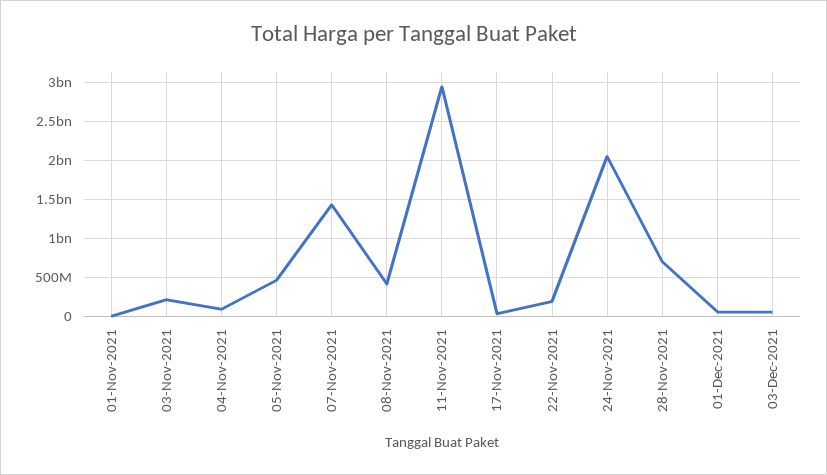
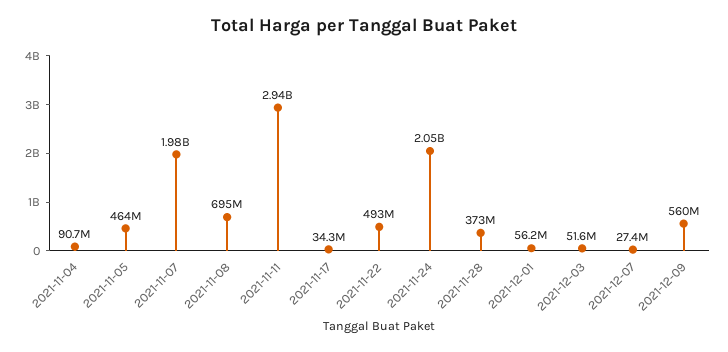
01-Nov-2021: 0 -> none
03-Nov-2021: 200000000 -> none
07-Nov-2021: 1400000000 -> 1980000000
08-Nov-2021: 400000000 -> 695000000
22-Nov-2021: 200000000 -> 493000000
28-Nov-2021: 700000000 -> 373000000
2021-12-07: none -> 27400000
2021-12-09: none -> 560000000

